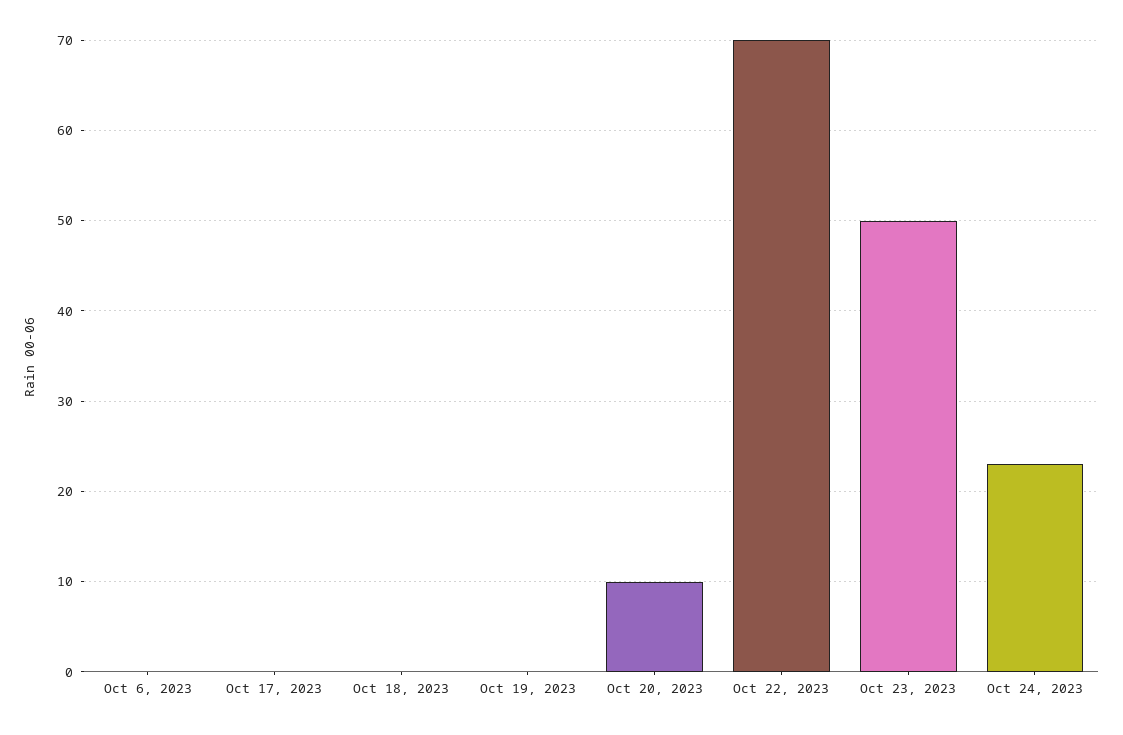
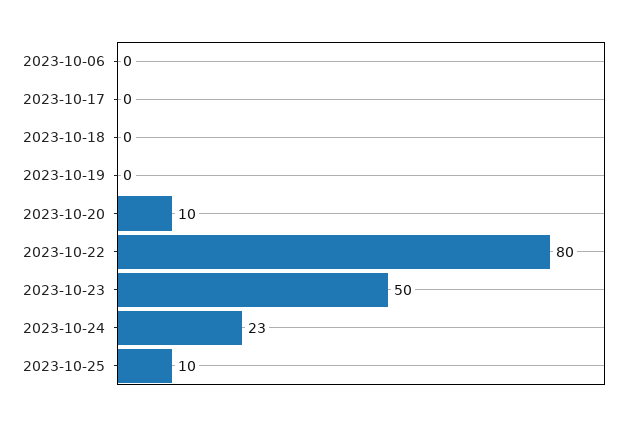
Oct 22, 2023: 70 -> 80
2023-10-25: none -> 10

